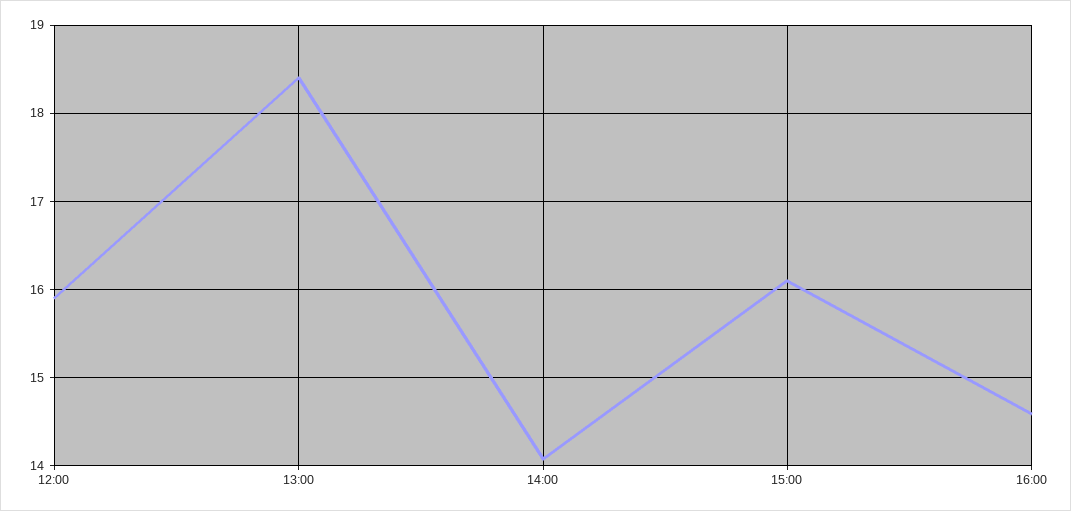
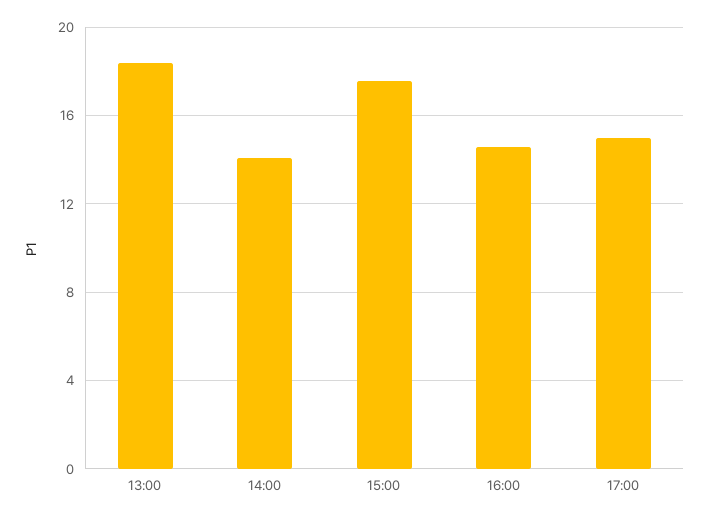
12:00: 15.9 -> none
15:00: 16.1 -> 17.5
17:00: none -> 15

